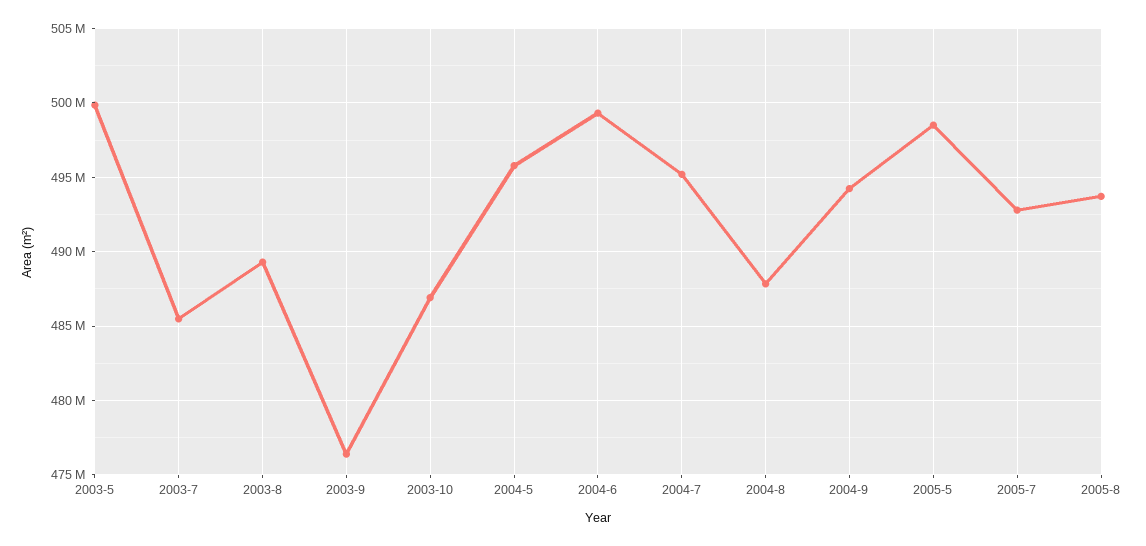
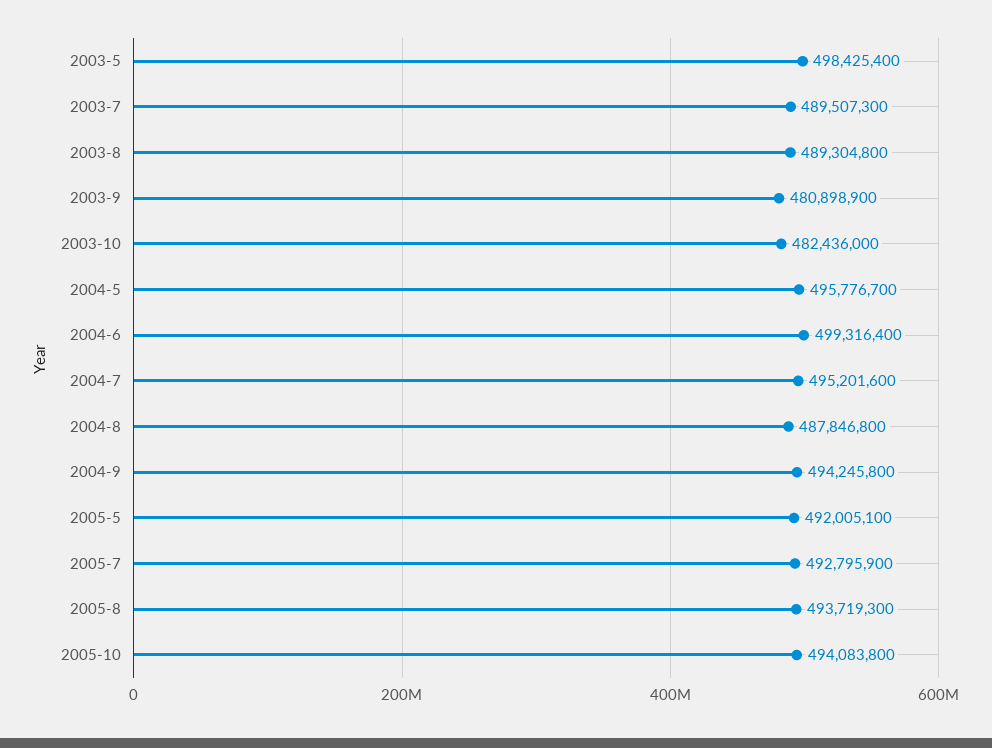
2003-5: 500000000 -> 498425400
2003-7: 485500000 -> 489507300
2003-9: 476500000 -> 480898900
2003-10: 487000000 -> 482436000
2005-5: 498500000 -> 492005100
2005-10: none -> 494083800

